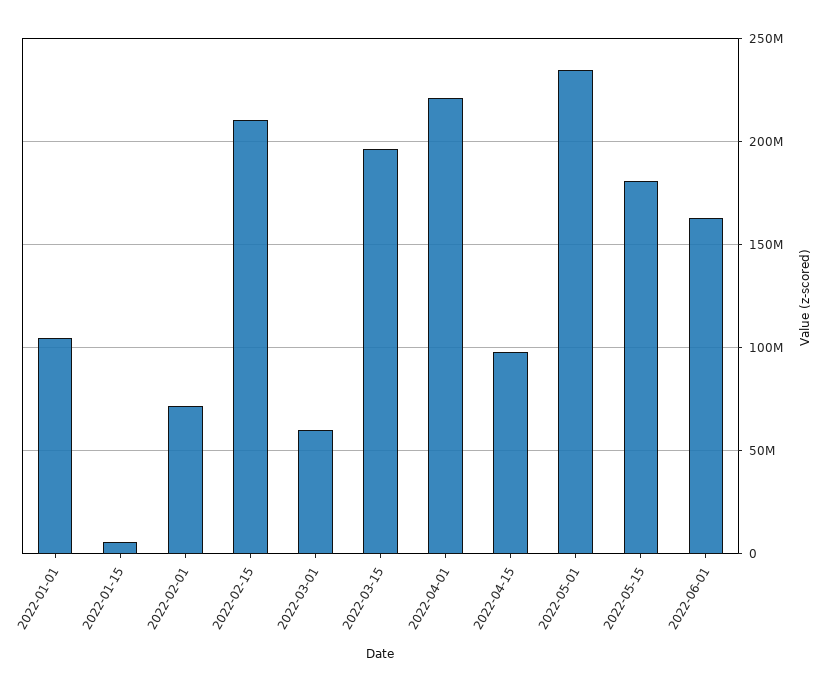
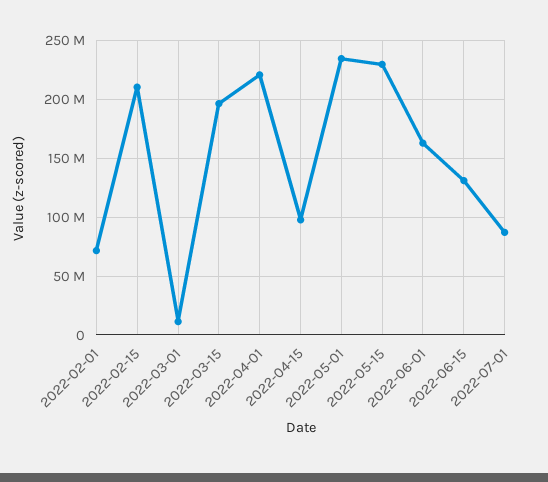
2022-01-01: 105000000 -> none
2022-01-15: 5000000 -> none
2022-03-01: 60000000 -> 10000000
2022-05-15: 180000000 -> 230000000
2022-06-15: none -> 130000000
2022-07-01: none -> 90000000

